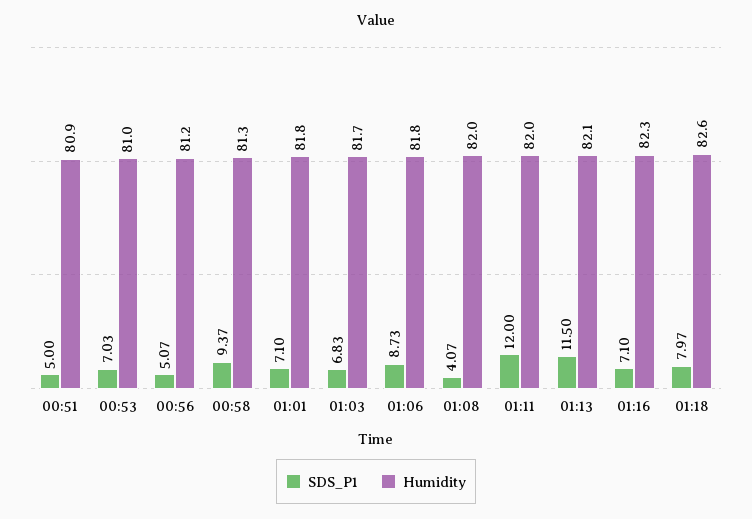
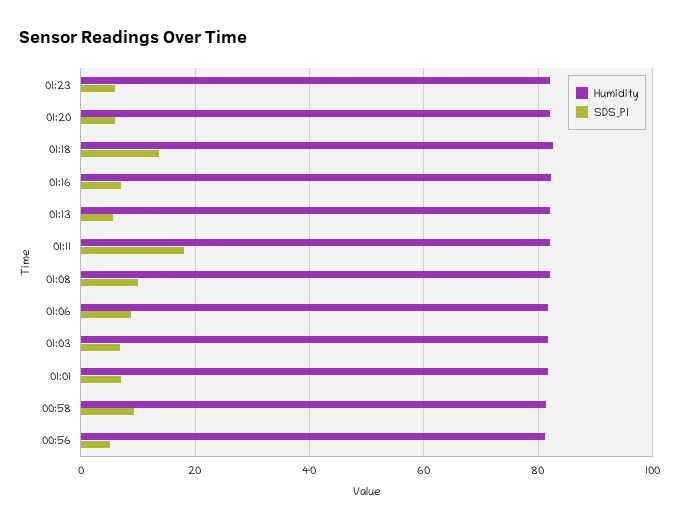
SDS_P1, 00:51: 5 -> none
Humidity, 00:51: 80.9 -> none
SDS_P1, 00:53: 7.03 -> none
Humidity, 00:53: 81 -> none
SDS_P1, 01:08: 4.07 -> 10
SDS_P1, 01:11: 12 -> 18
SDS_P1, 01:13: 11.5 -> 6
SDS_P1, 01:18: 7.97 -> 14
Humidity, 01:23: none -> 82
SDS_P1, 01:23: none -> 6
Humidity, 01:20: none -> 82
SDS_P1, 01:20: none -> 6

